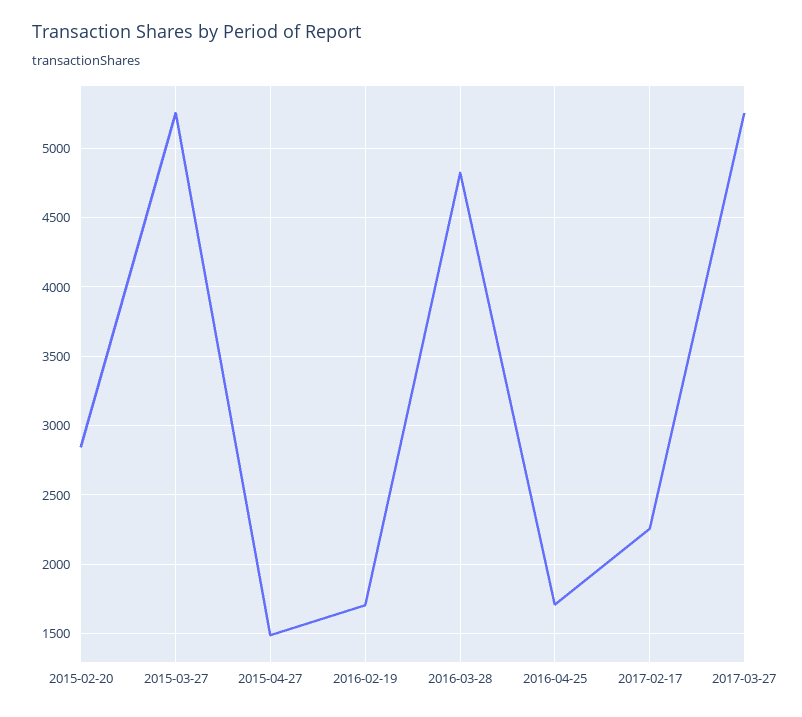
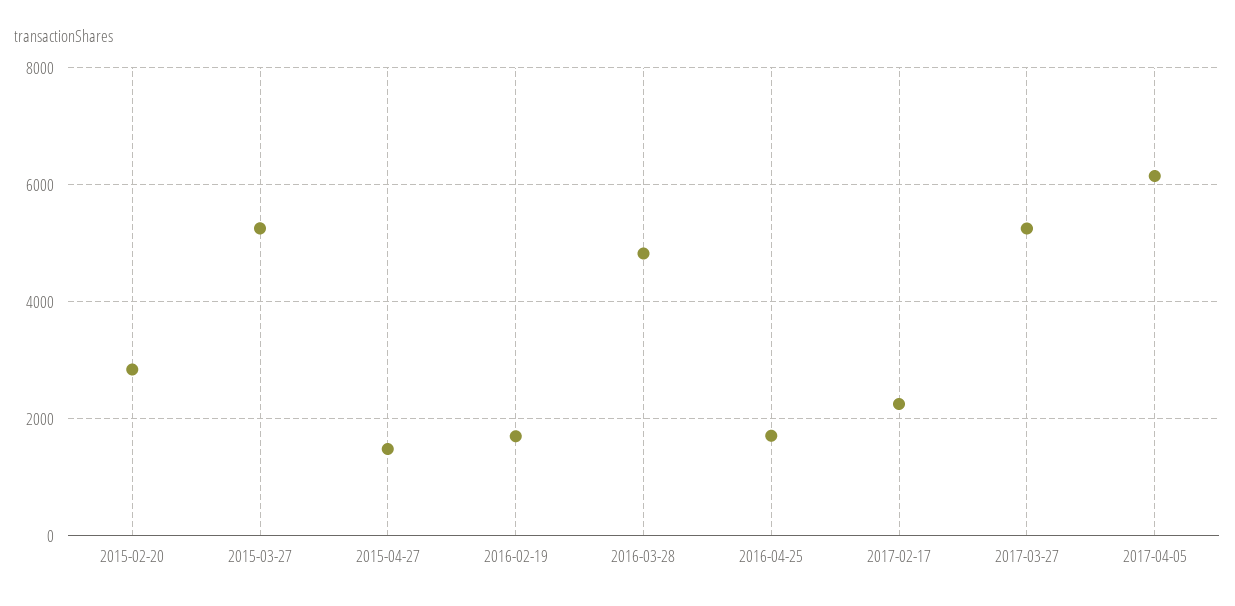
2017-04-05: none -> 6200

